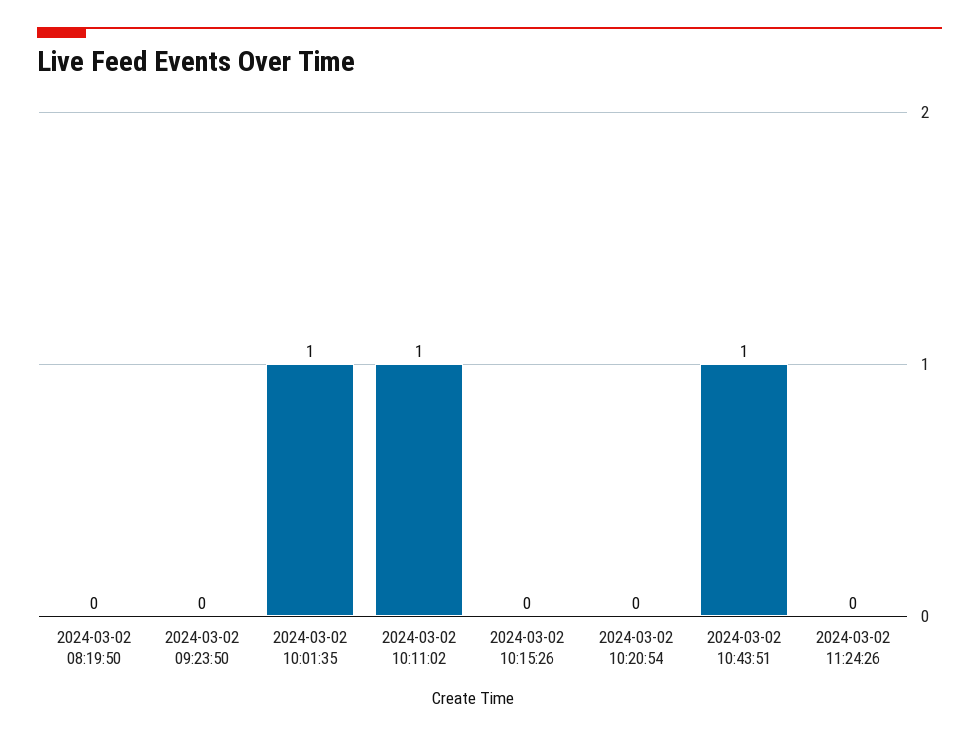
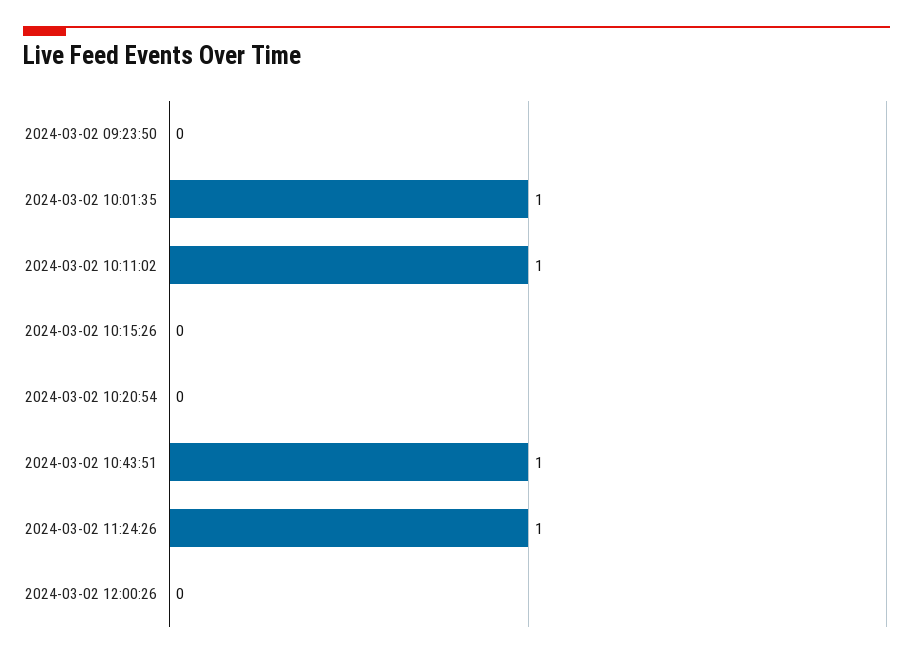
2024-03-02 08:19:50: 0 -> none
2024-03-02 11:24:26: 0 -> 1
2024-03-02 12:00:26: none -> 0

